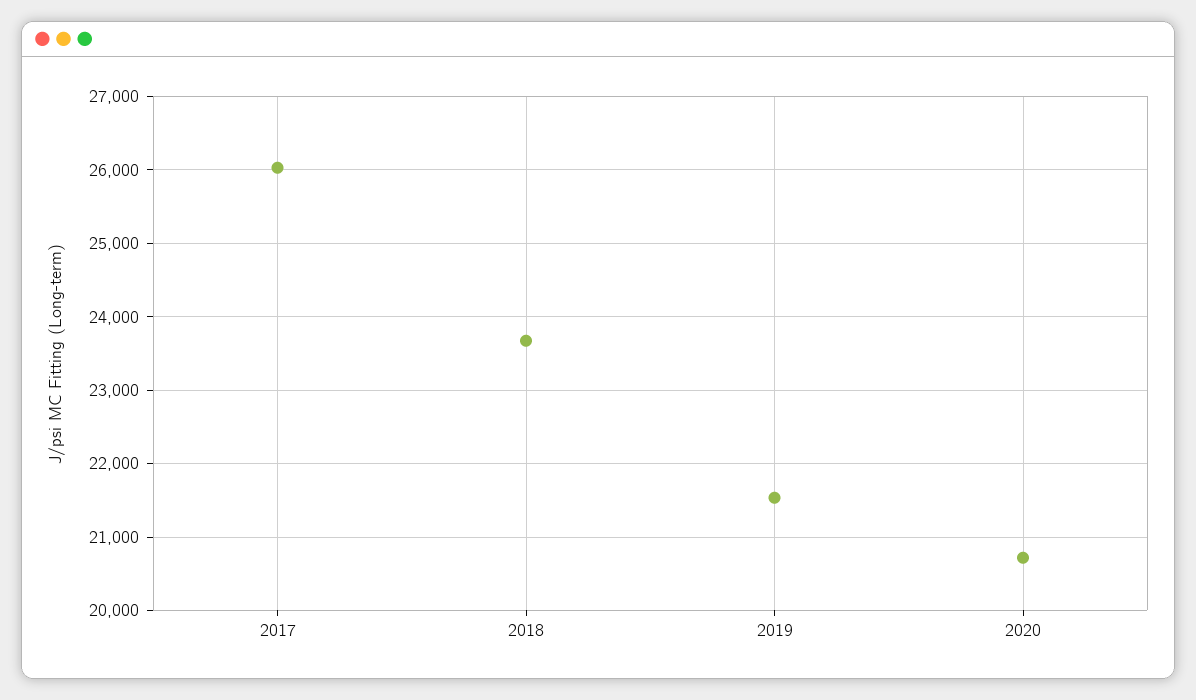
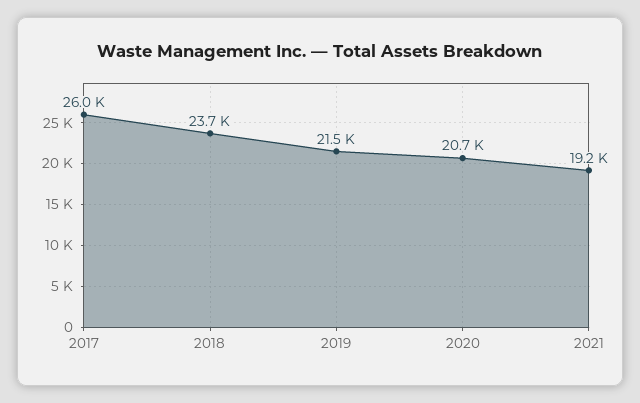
2021: none -> 19200

